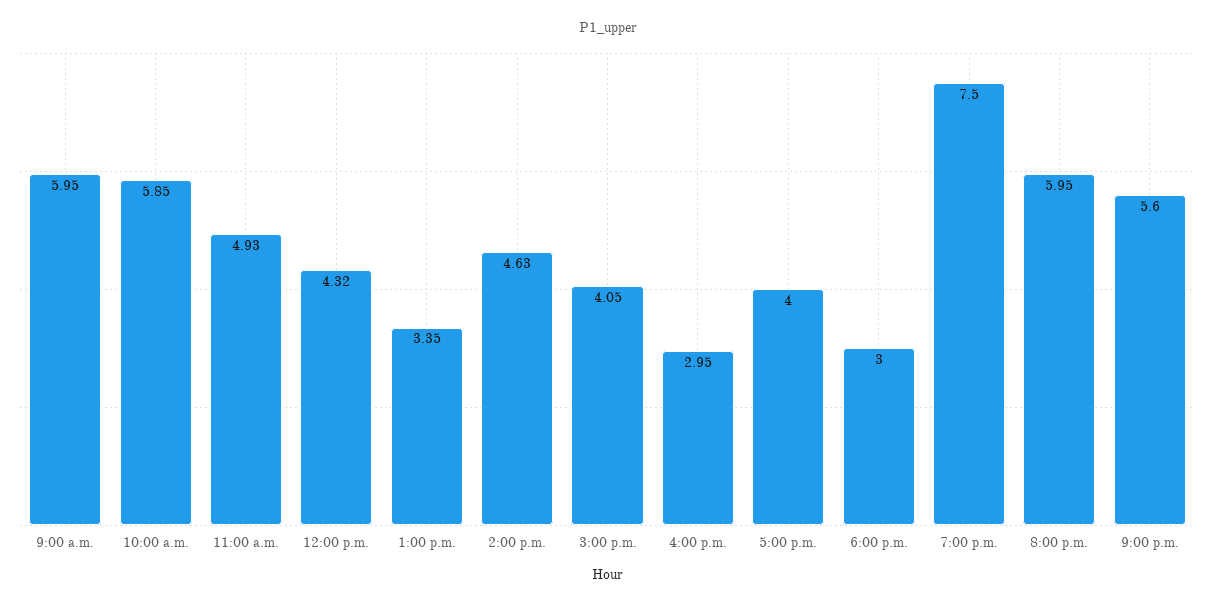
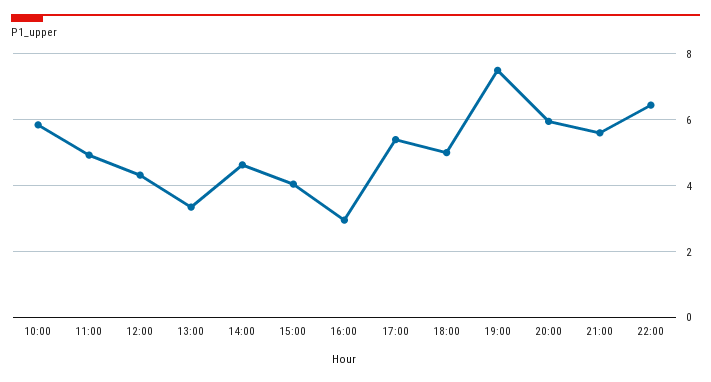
9:00 a.m.: 5.95 -> none
5:00 p.m.: 4 -> 5.4
6:00 p.m.: 3 -> 5
22:00: none -> 6.4

